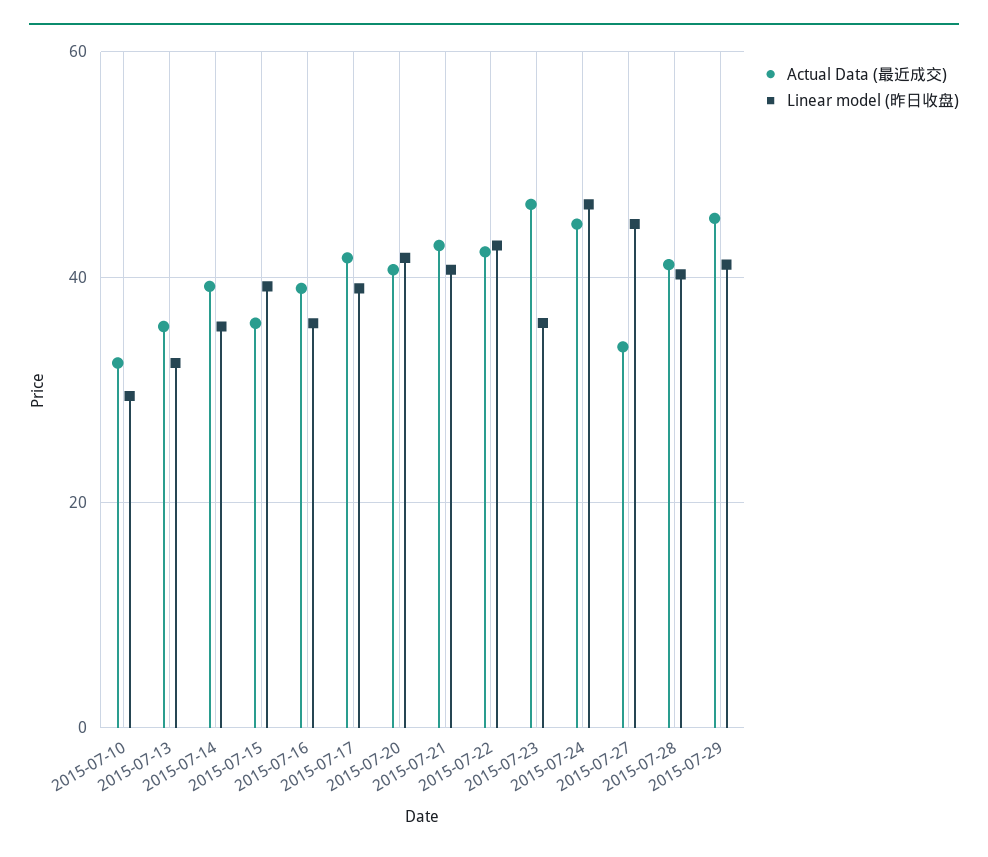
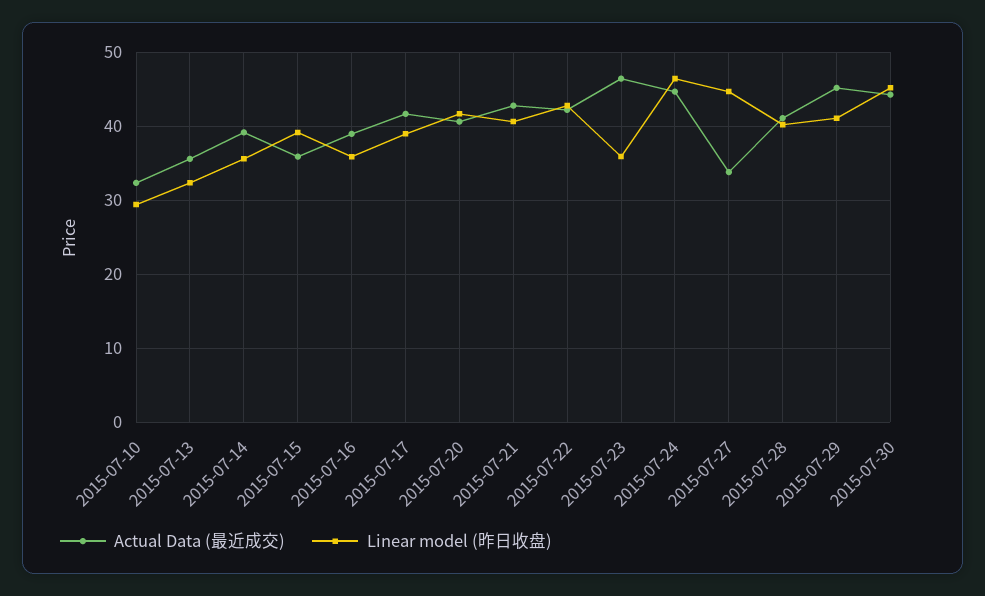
Actual Data (最近成交), 2015-07-30: none -> 44
Linear model (昨日收盘), 2015-07-30: none -> 45

